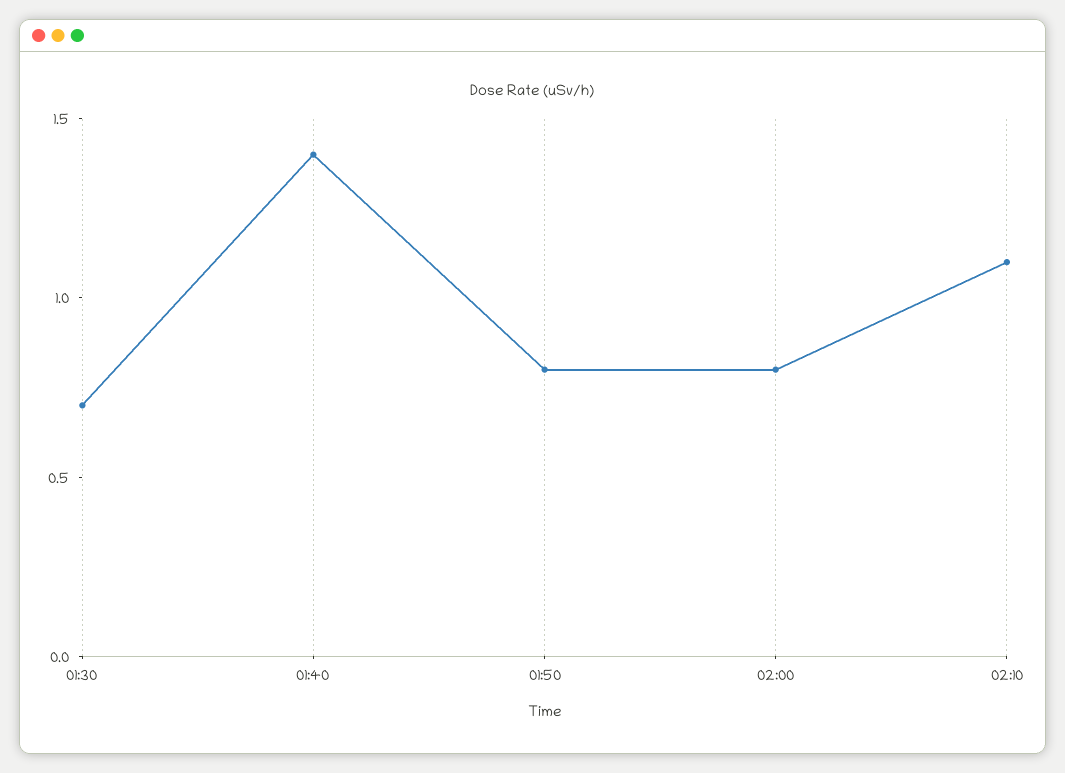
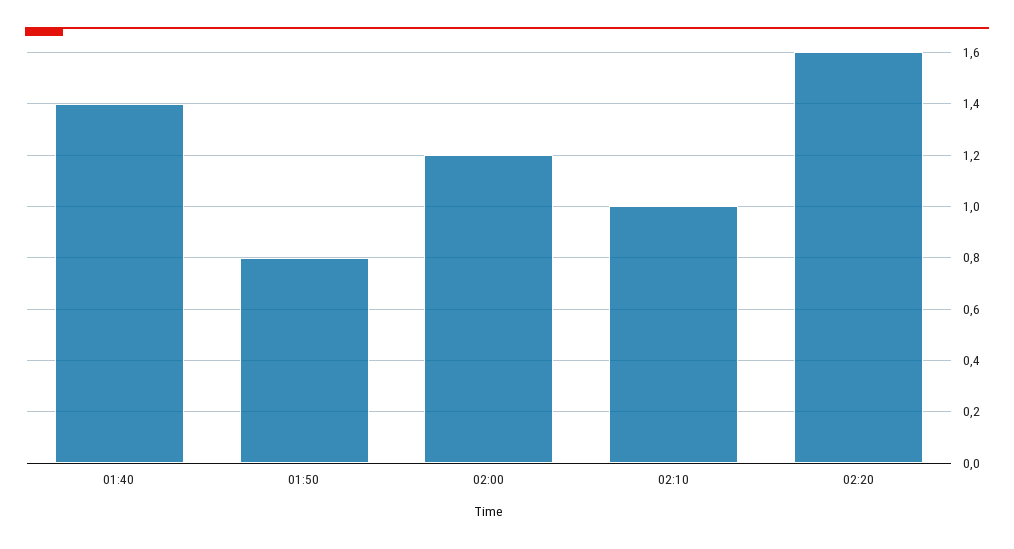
01:30: 0.7 -> none
02:00: 0.8 -> 1.2
02:10: 1.1 -> 1
02:20: none -> 1.6

